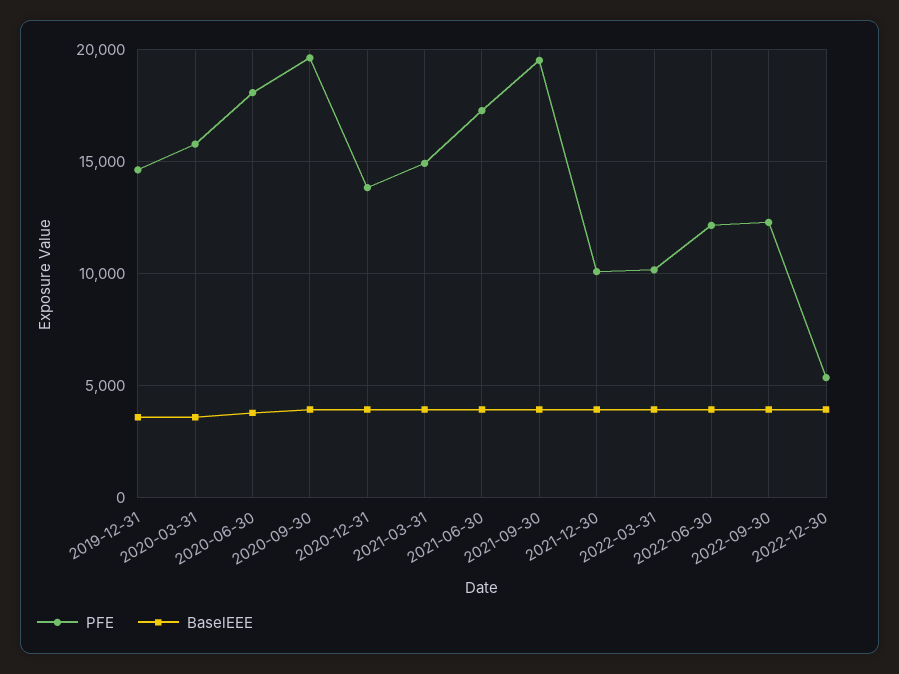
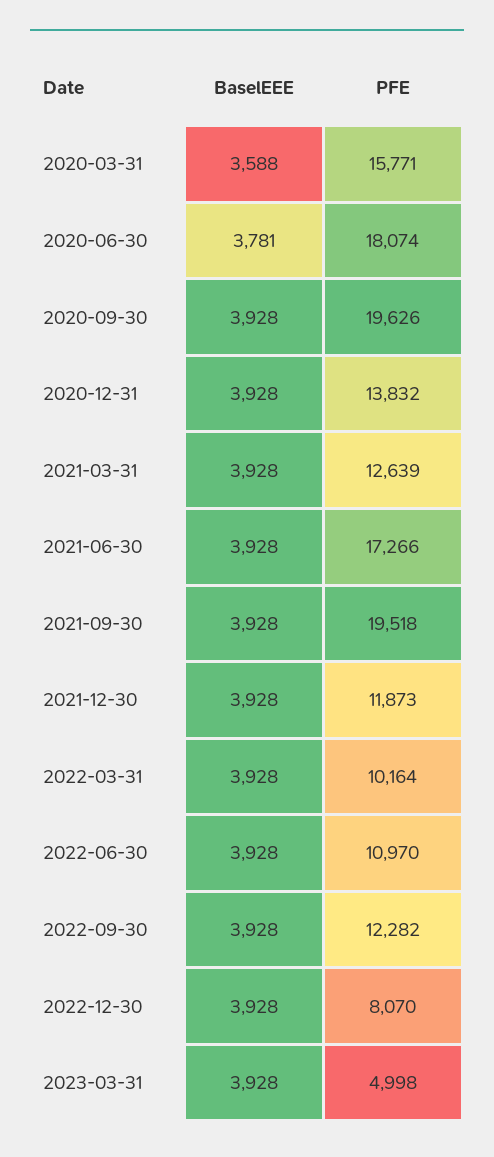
PFE, 2019-12-31: 14500 -> none
BaselEEE, 2019-12-31: 3500 -> none
PFE, 2021-03-31: 15000 -> 12639
PFE, 2021-12-30: 10000 -> 11873
PFE, 2022-06-30: 12000 -> 10970
PFE, 2022-12-30: 5500 -> 8070
BaselEEE, 2023-03-31: none -> 3928
PFE, 2023-03-31: none -> 4998

